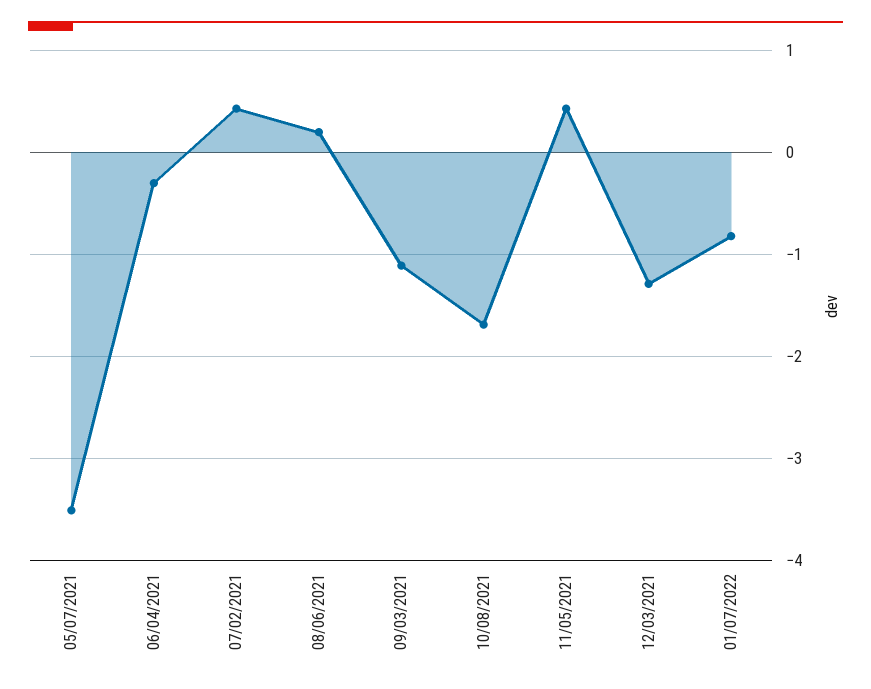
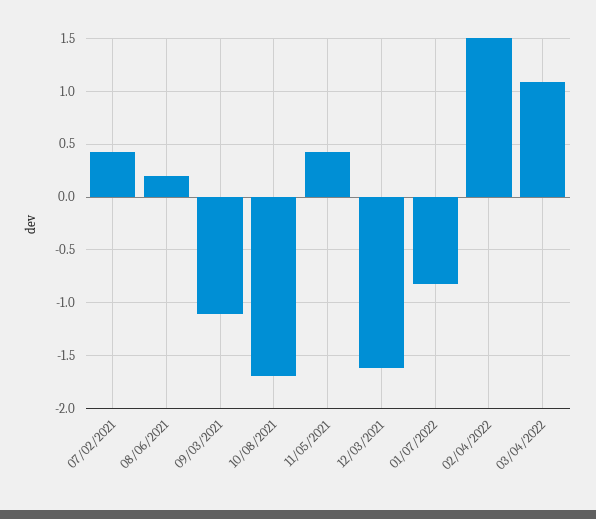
05/07/2021: -3.5 -> none
06/04/2021: -0.3 -> none
12/03/2021: -1.3 -> -1.6
02/04/2022: none -> 1.5
03/04/2022: none -> 1.1

